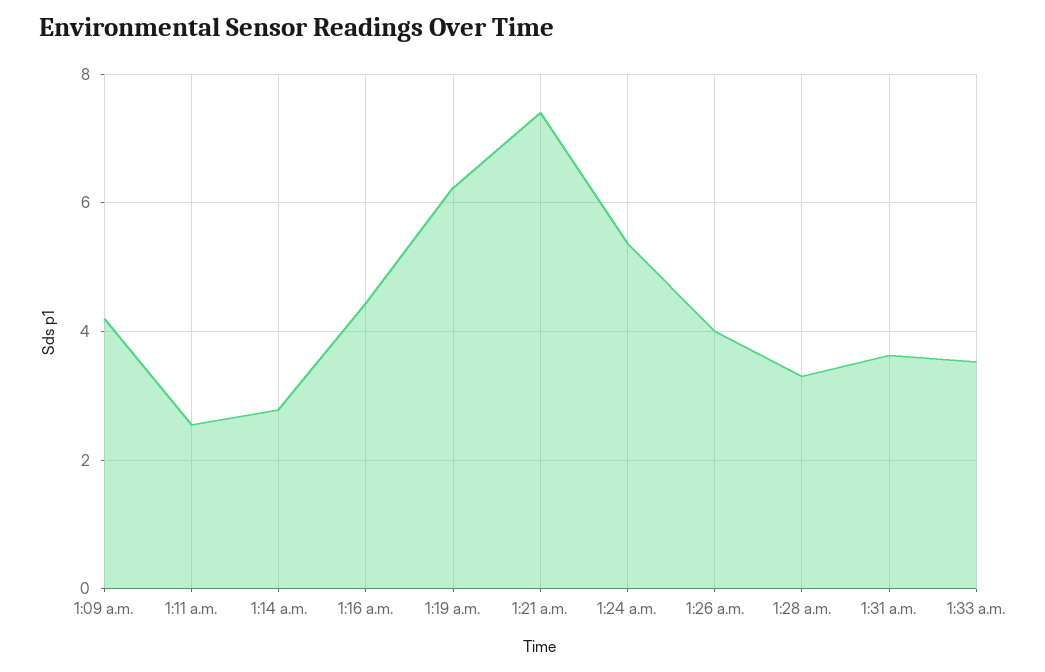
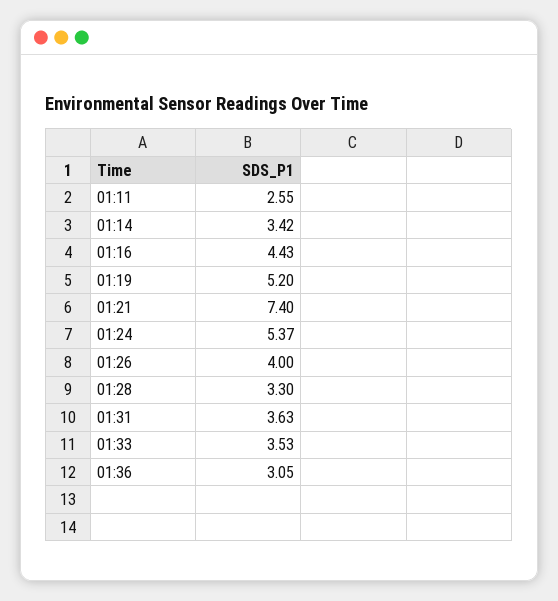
1:09 a.m.: 4.2 -> none
1:14 a.m.: 2.8 -> 3.42
1:19 a.m.: 6.2 -> 5.2
01:36: none -> 3.05

